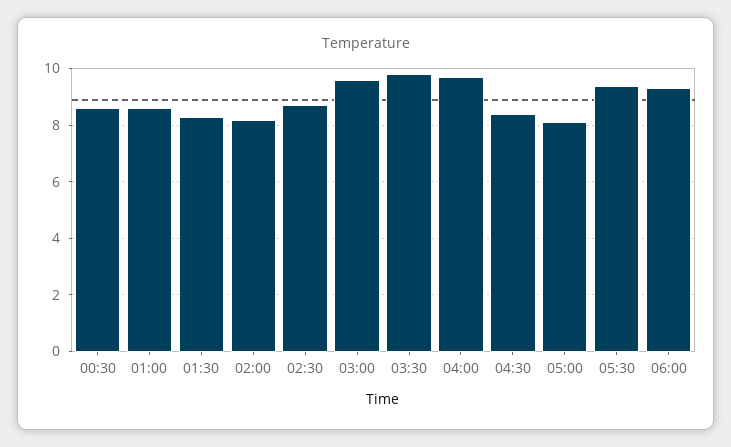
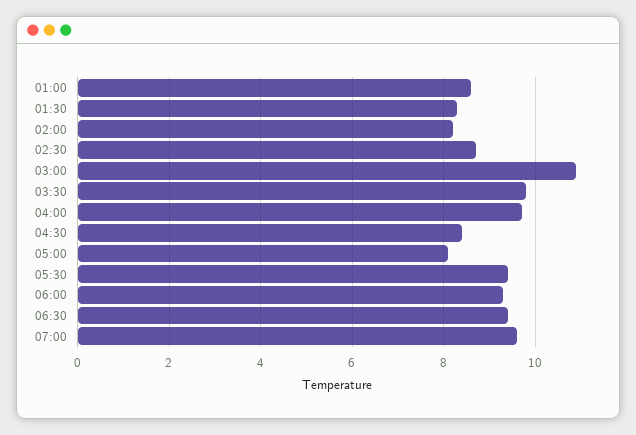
00:30: 8.5 -> none
03:00: 9.5 -> 11
06:30: none -> 9.5
07:00: none -> 9.5

